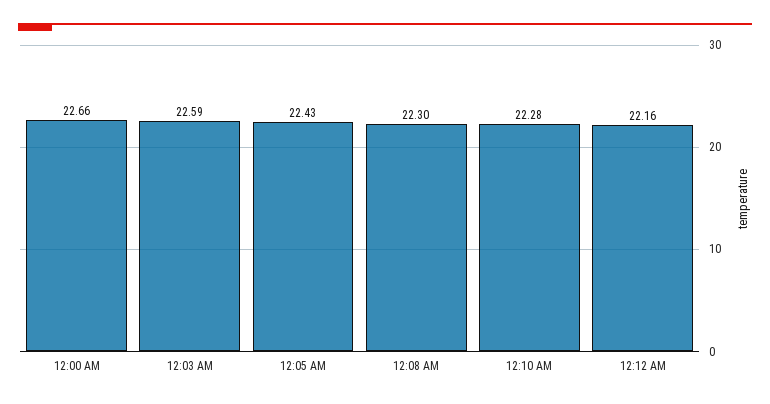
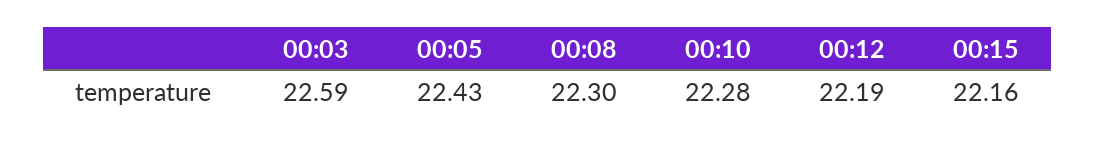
12:00 AM: 22.66 -> none
12:12 AM: 22.16 -> 22.19
00:15: none -> 22.16

